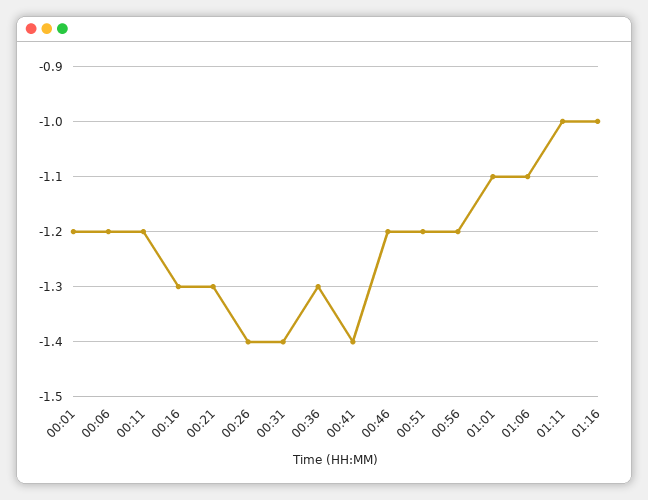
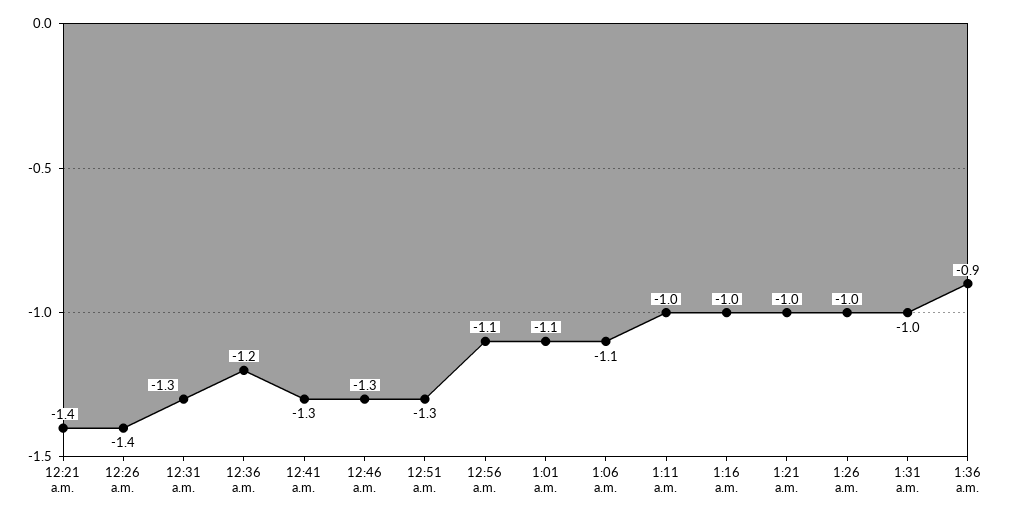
00:01: -1.2 -> none
00:06: -1.2 -> none
00:11: -1.2 -> none
00:16: -1.3 -> none
00:21: -1.3 -> -1.4
00:31: -1.4 -> -1.3
00:36: -1.3 -> -1.2
00:41: -1.4 -> -1.3
00:46: -1.2 -> -1.3
00:51: -1.2 -> -1.3
00:56: -1.2 -> -1.1
1:21 a.m.: none -> -1
1:26 a.m.: none -> -1
1:31 a.m.: none -> -1
1:36 a.m.: none -> -0.9

